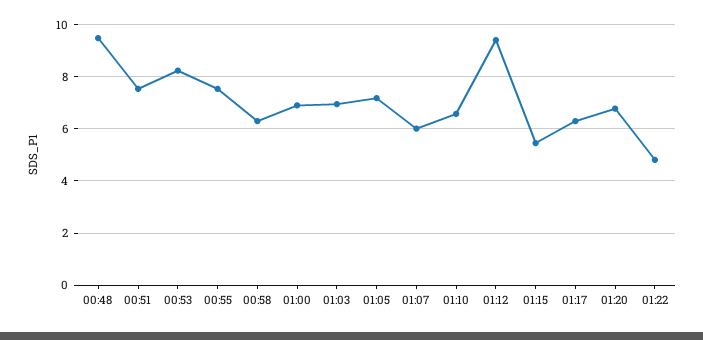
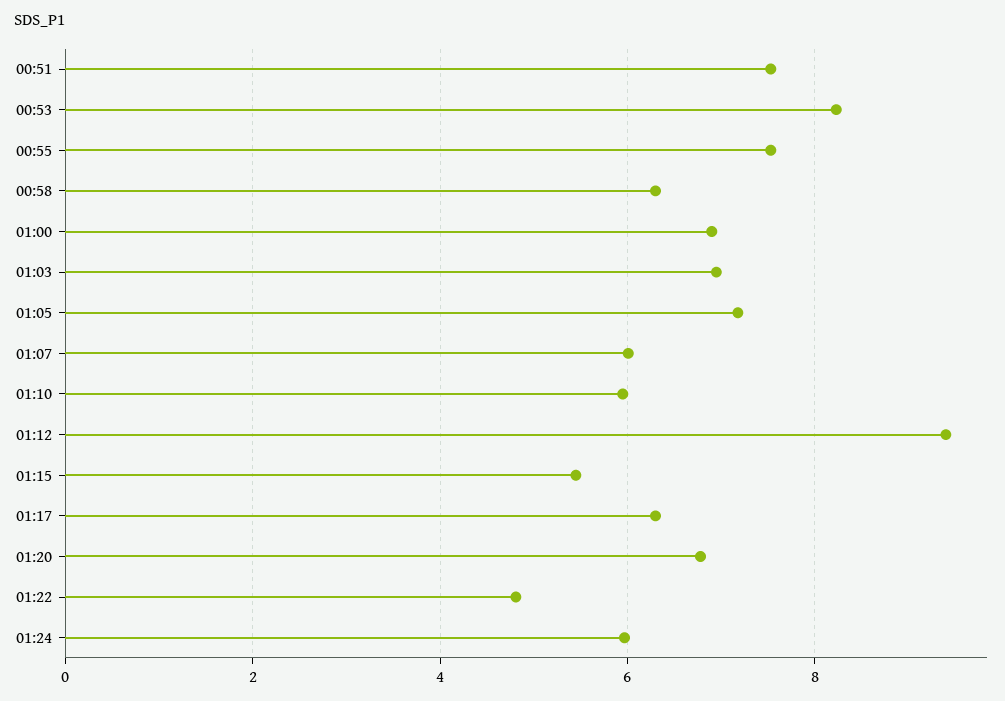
00:48: 9.5 -> none
01:10: 6.5 -> 6
01:24: none -> 6

